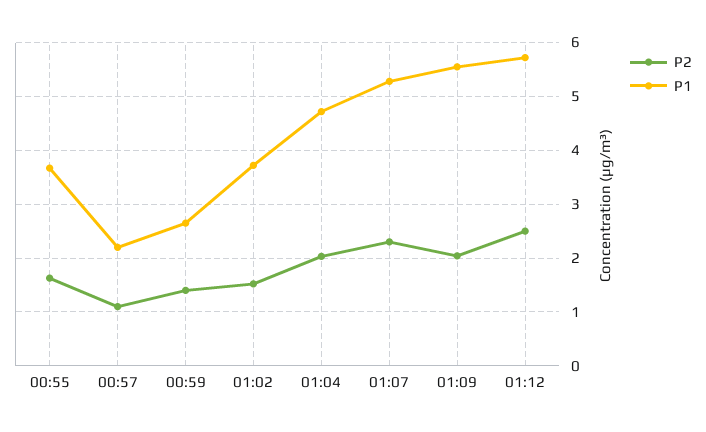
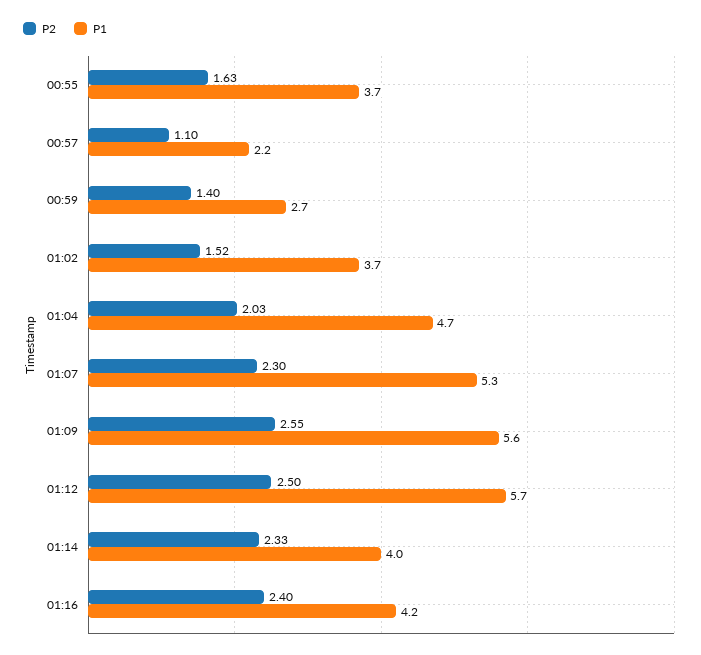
P2, 01:09: 2 -> 2.55
P2, 01:14: none -> 2.33
P1, 01:14: none -> 4
P2, 01:16: none -> 2.4
P1, 01:16: none -> 4.2

